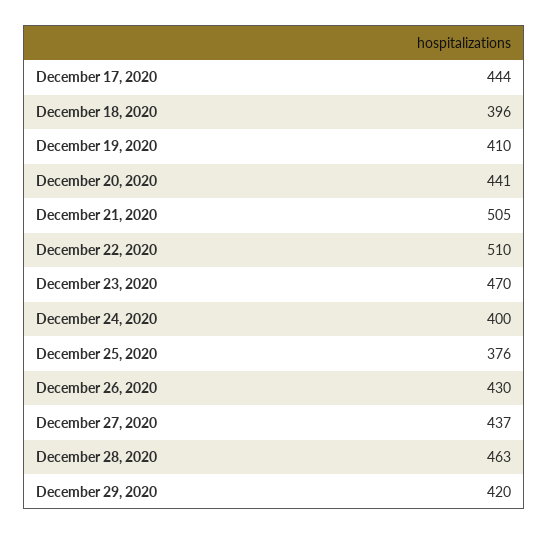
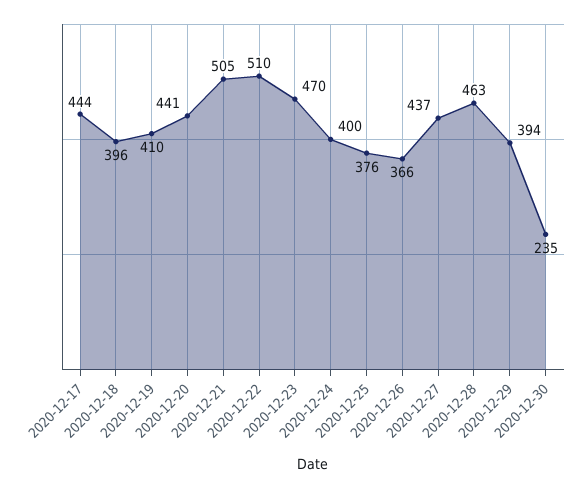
December 26, 2020: 430 -> 366
December 29, 2020: 420 -> 394
2020-12-30: none -> 235

